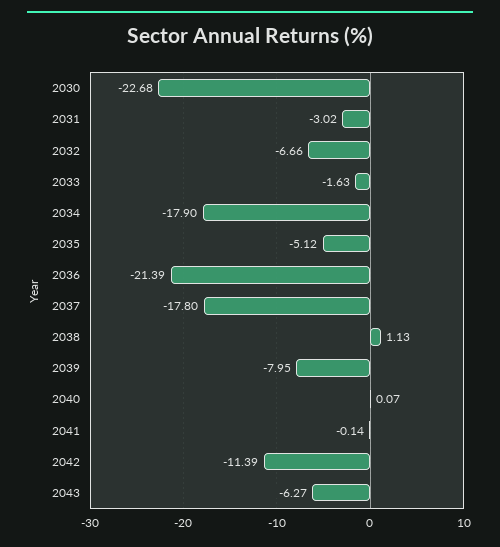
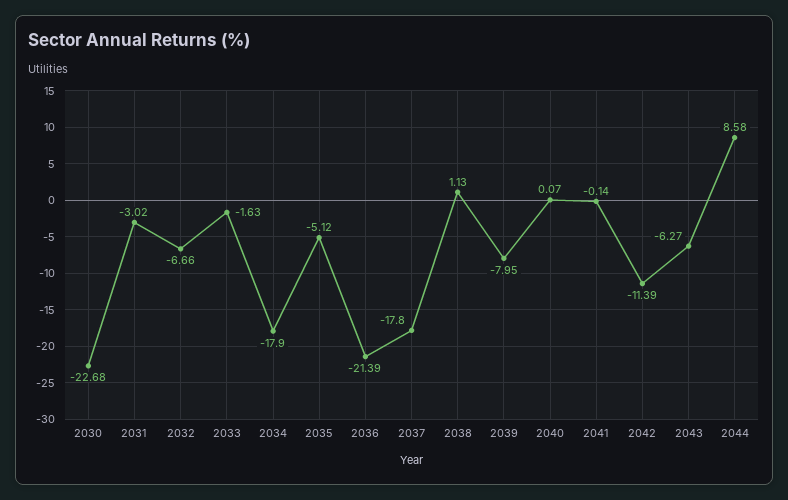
2044: none -> 8.58

